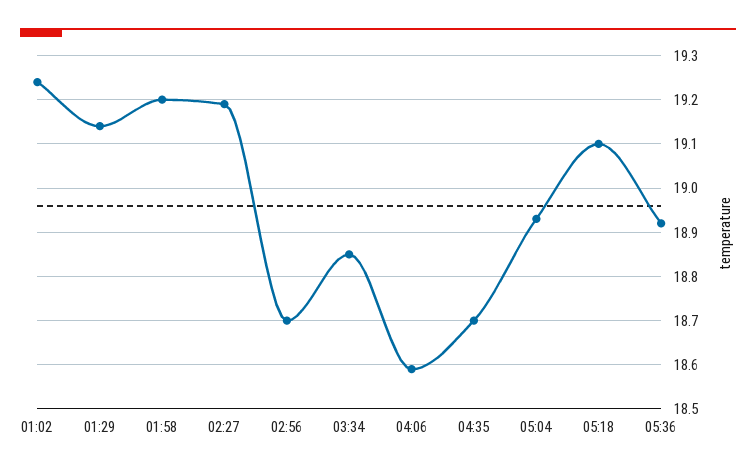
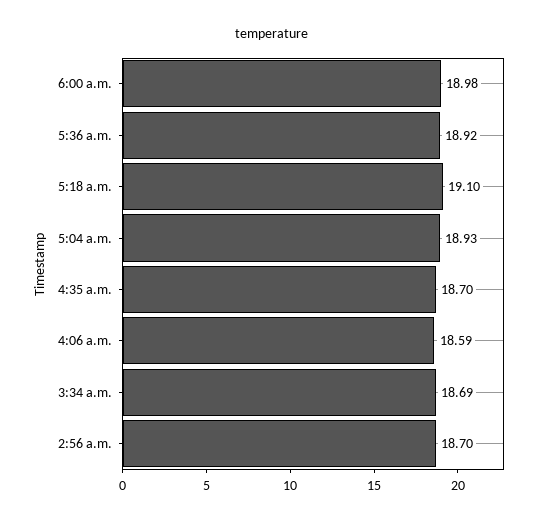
01:02: 19.25 -> none
01:29: 19.15 -> none
01:58: 19.2 -> none
02:27: 19.2 -> none
03:34: 18.85 -> 18.69
6:00 a.m.: none -> 18.98

